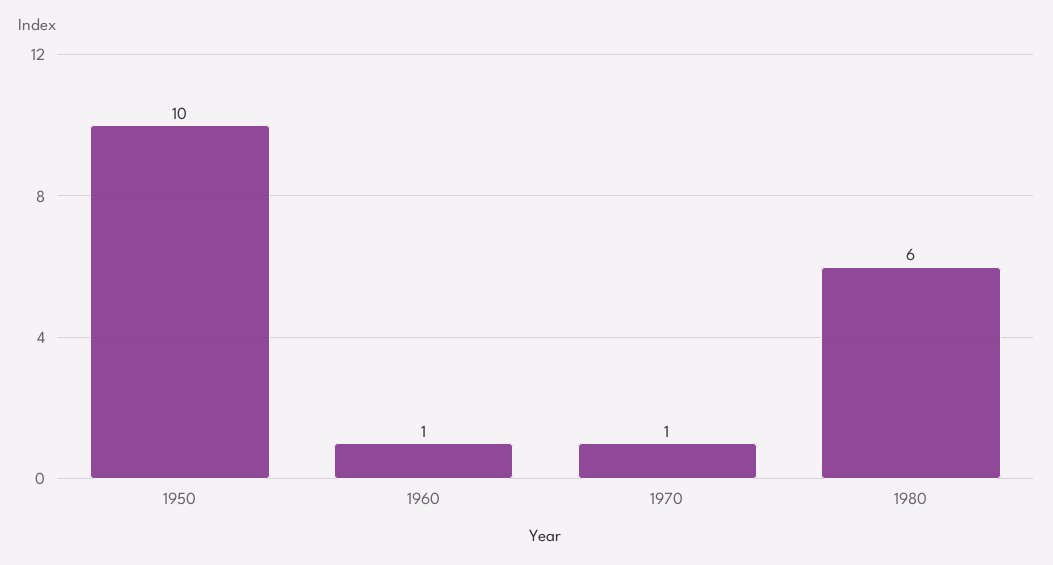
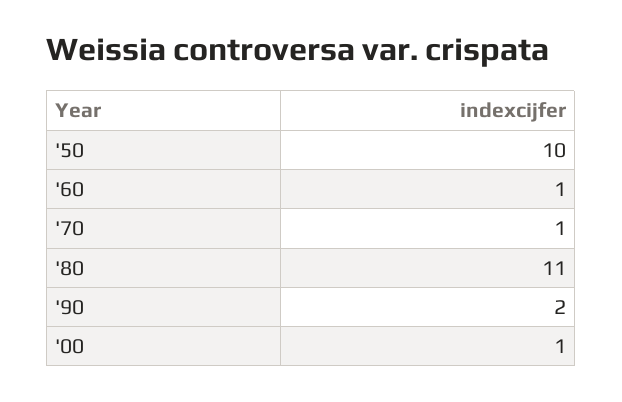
1980: 6 -> 11
'90: none -> 2
'00: none -> 1

